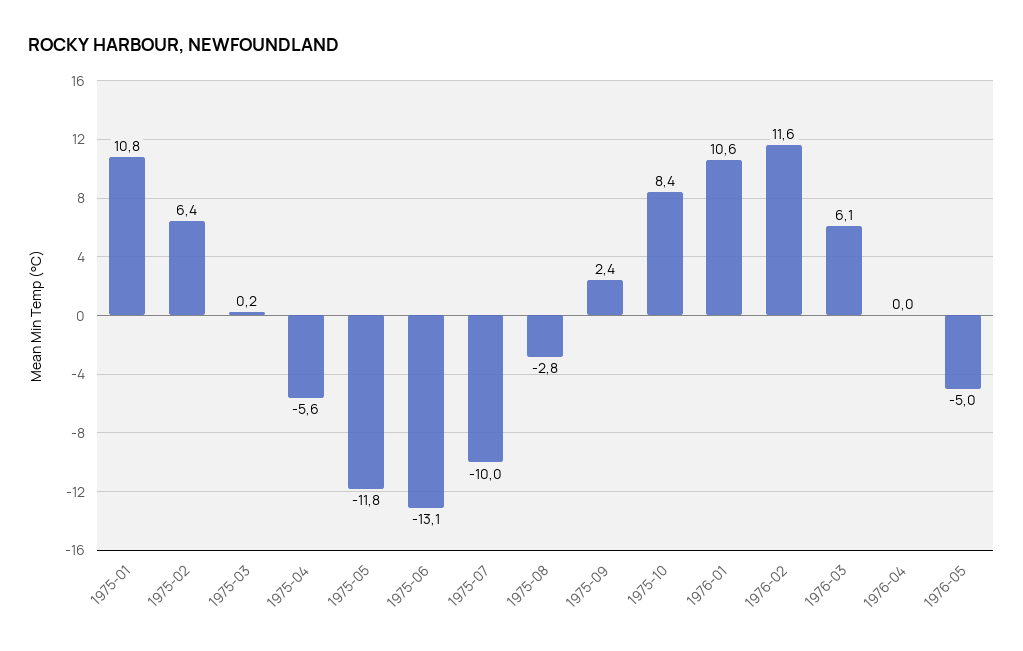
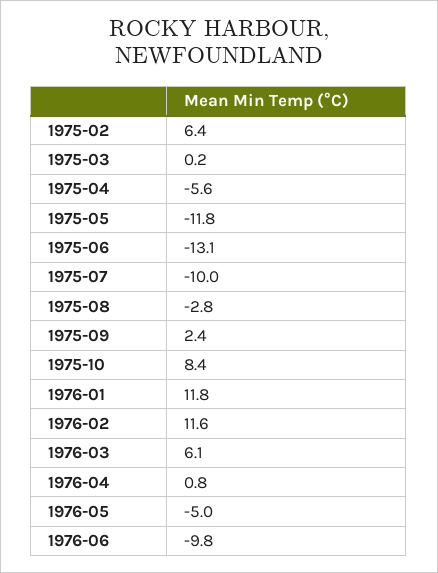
1975-01: 10.8 -> none
1976-01: 10.6 -> 11.8
1976-04: 0 -> 0.8
1976-06: none -> -9.8

